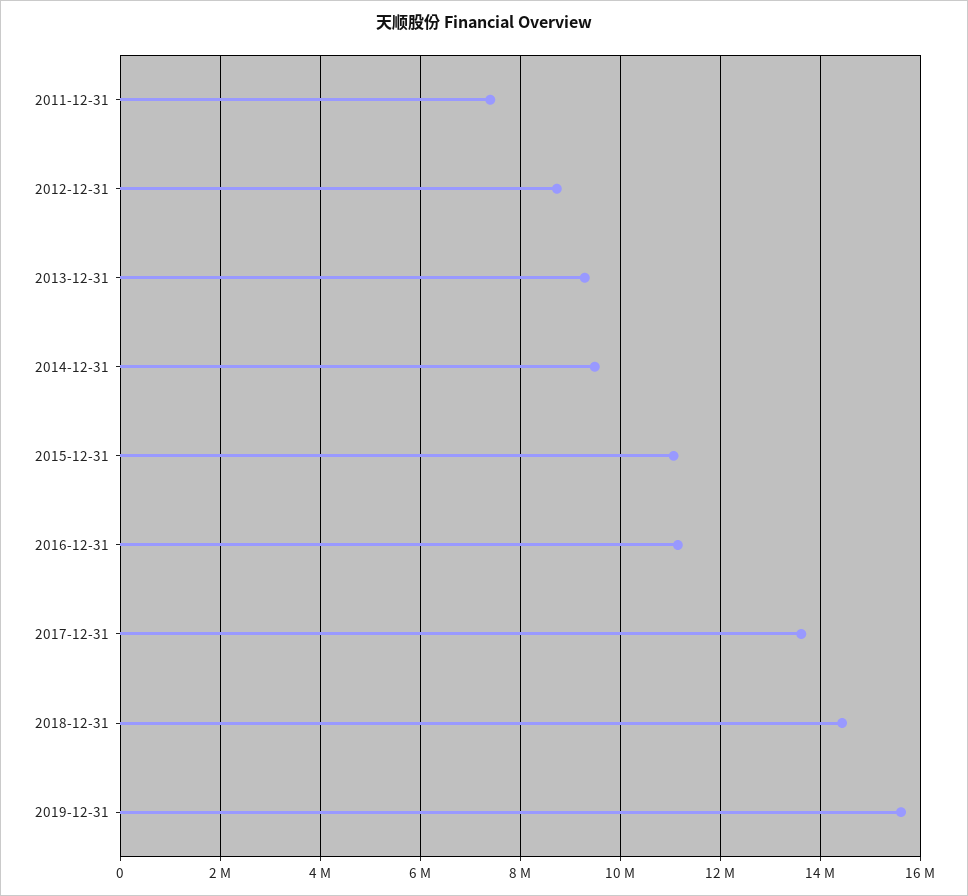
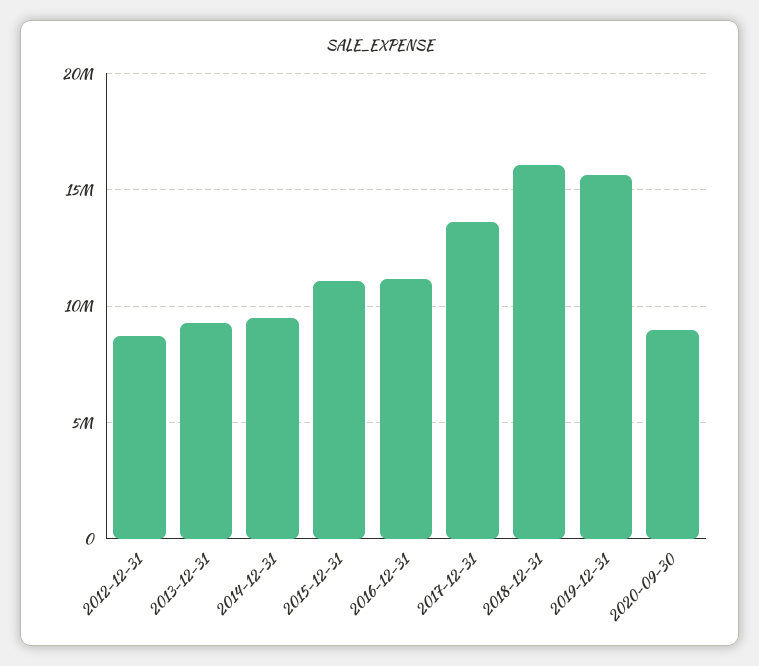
2011-12-31: 7400000 -> none
2018-12-31: 14400000 -> 16000000
2020-09-30: none -> 9000000

